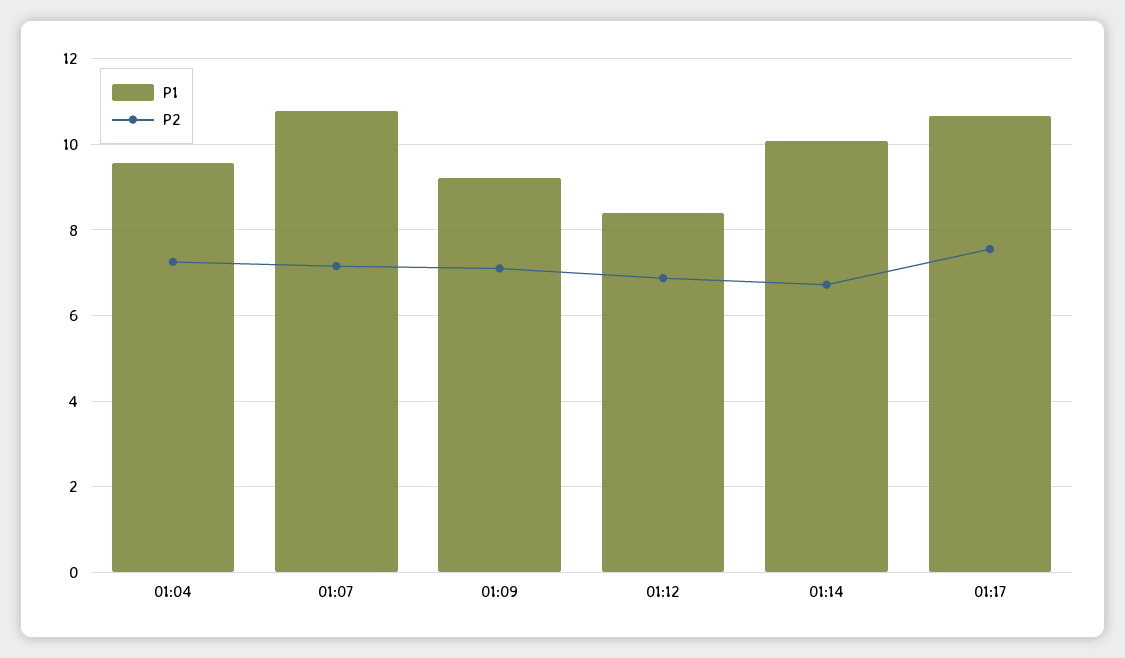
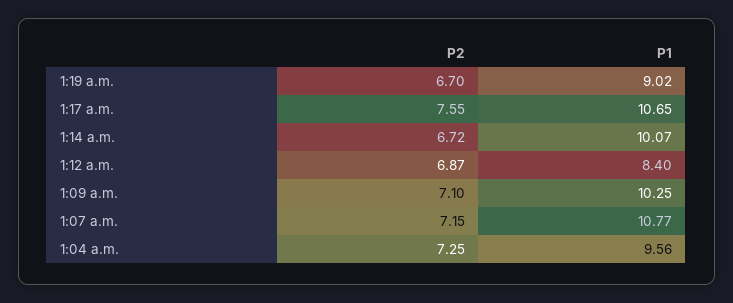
P1, 01:09: 9.2 -> 10.25
P2, 1:19 a.m.: none -> 6.7
P1, 1:19 a.m.: none -> 9.02

